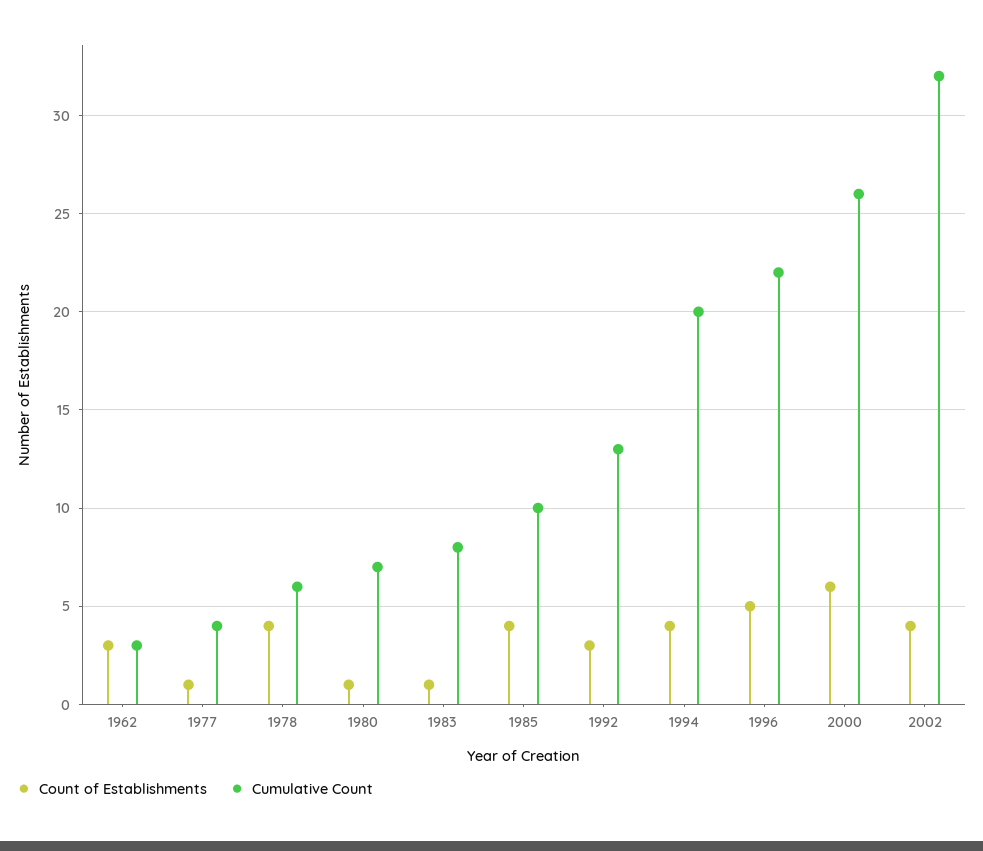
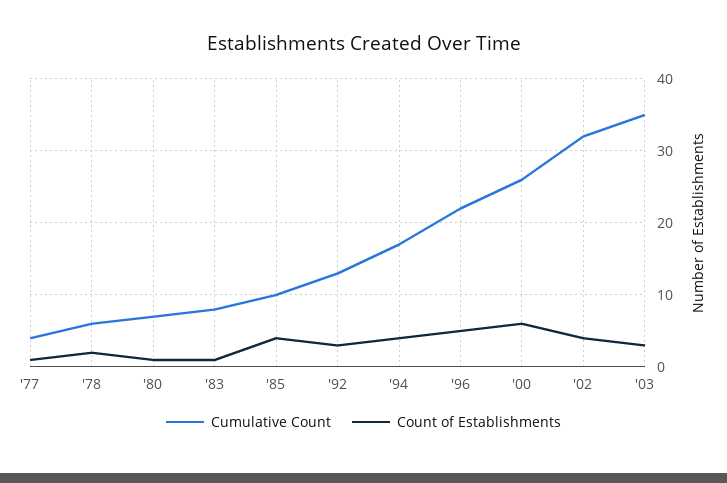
Count of Establishments, 1962: 3 -> none
Cumulative Count, 1962: 3 -> none
Count of Establishments, 1978: 4 -> 2
Cumulative Count, 1994: 20 -> 17
Cumulative Count, '03: none -> 35
Count of Establishments, '03: none -> 3

